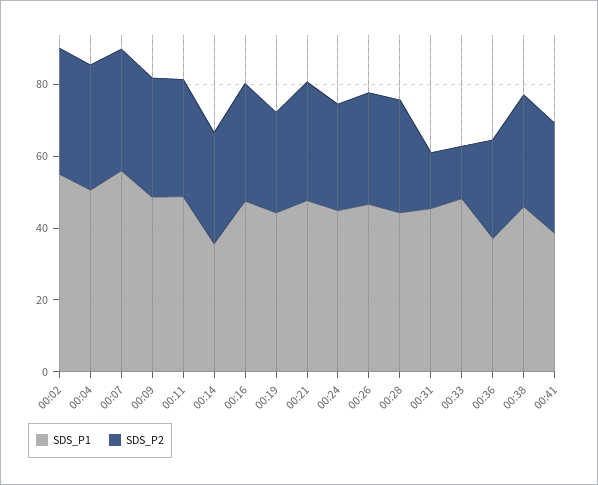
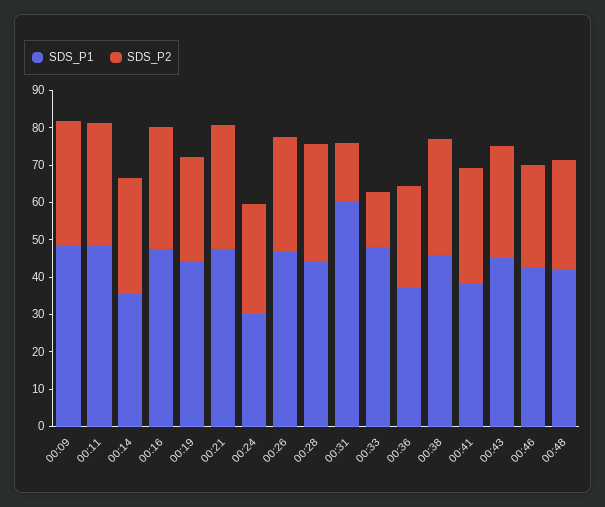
SDS_P1, 00:02: 55 -> none
SDS_P2, 00:02: 35 -> none
SDS_P1, 00:04: 50 -> none
SDS_P2, 00:04: 35 -> none
SDS_P1, 00:07: 55 -> none
SDS_P2, 00:07: 35 -> none
SDS_P1, 00:24: 45 -> 30
SDS_P1, 00:31: 45 -> 60
SDS_P1, 00:43: none -> 45
SDS_P2, 00:43: none -> 30
SDS_P1, 00:46: none -> 42.5
SDS_P2, 00:46: none -> 27.5
SDS_P1, 00:48: none -> 42.5
SDS_P2, 00:48: none -> 30

